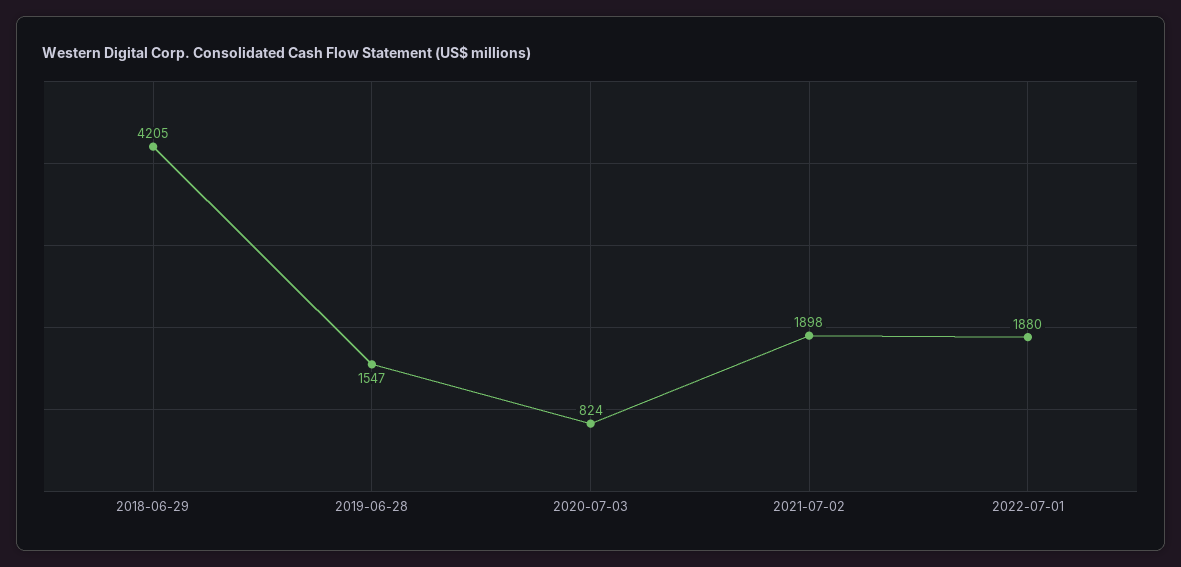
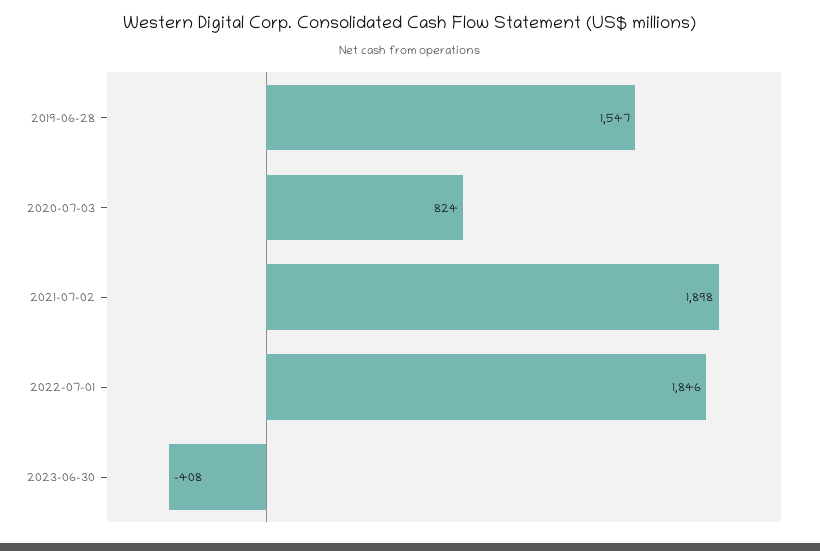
2018-06-29: 4205 -> none
2022-07-01: 1880 -> 1846
2023-06-30: none -> -408

